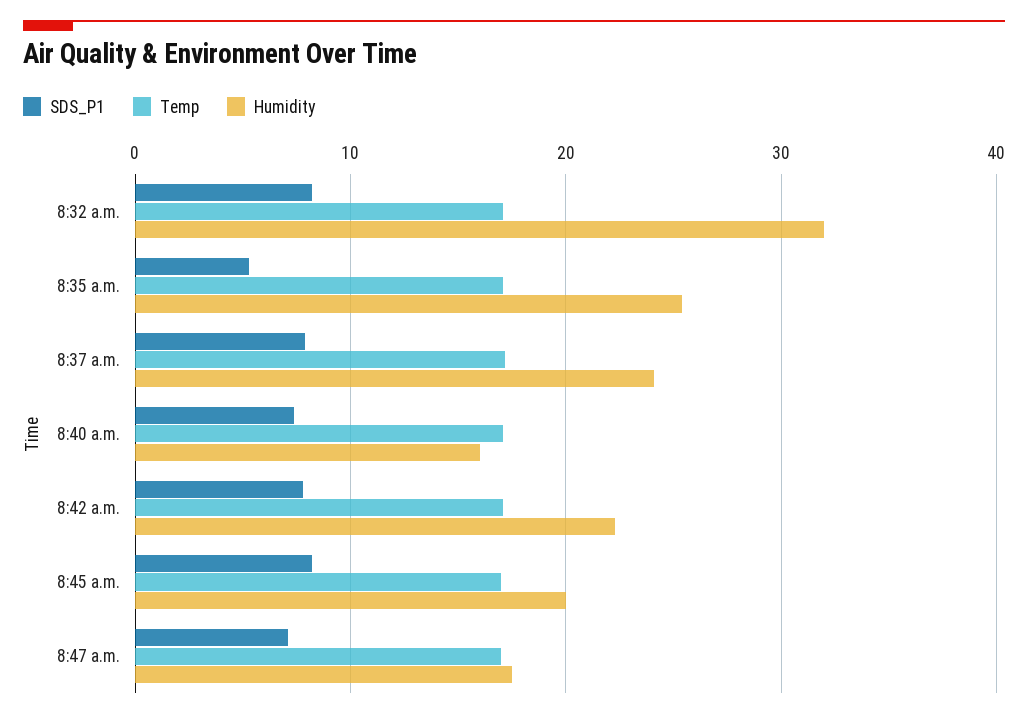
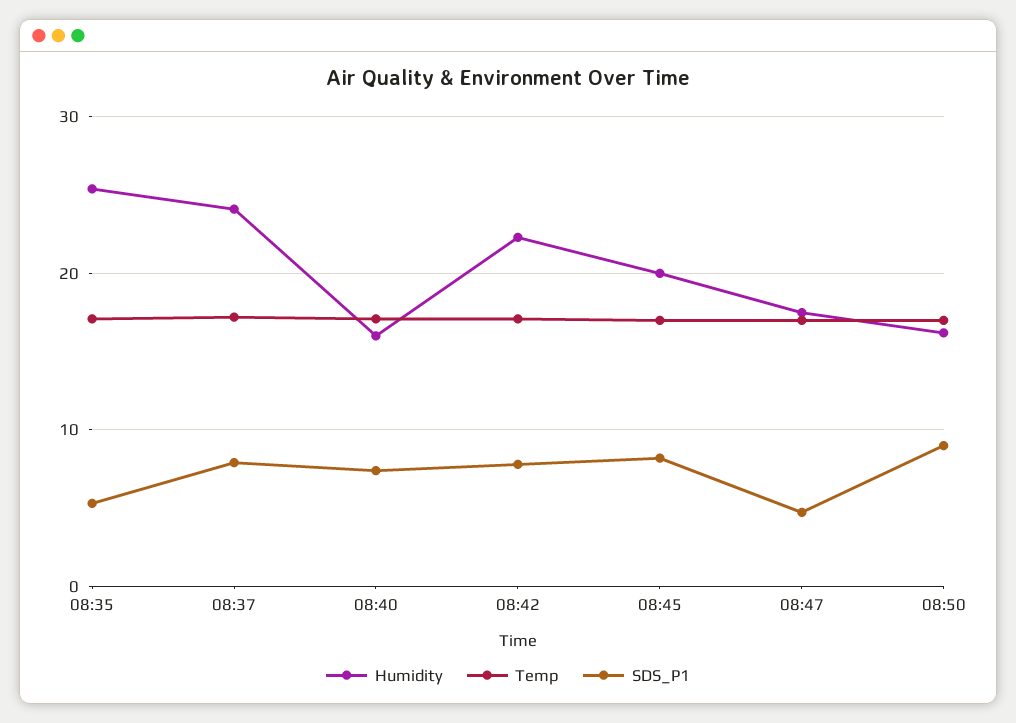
SDS_P1, 8:32 a.m.: 8 -> none
Temp, 8:32 a.m.: 17 -> none
Humidity, 8:32 a.m.: 32 -> none
SDS_P1, 8:47 a.m.: 7 -> 5
Humidity, 08:50: none -> 16
Temp, 08:50: none -> 17
SDS_P1, 08:50: none -> 9

